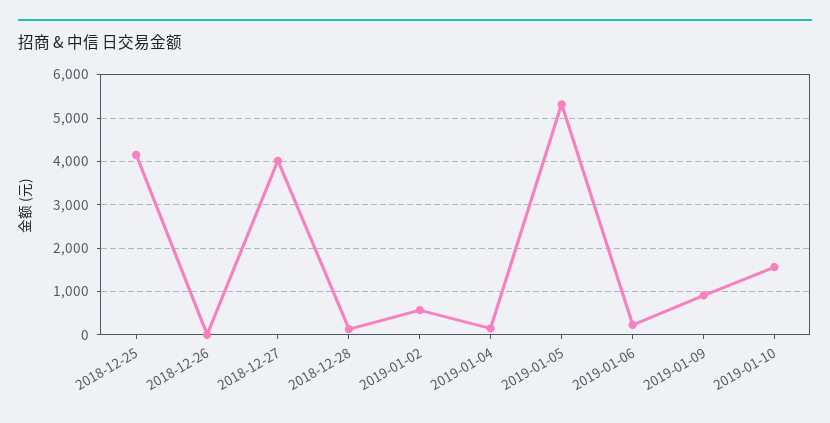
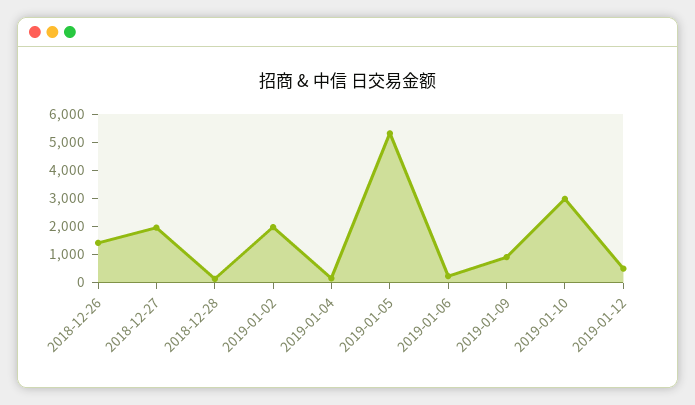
2018-12-25: 4200 -> none
2018-12-26: 0 -> 1500
2018-12-27: 4000 -> 2000
2019-01-02: 600 -> 2000
2019-01-10: 1600 -> 3000
2019-01-12: none -> 500

